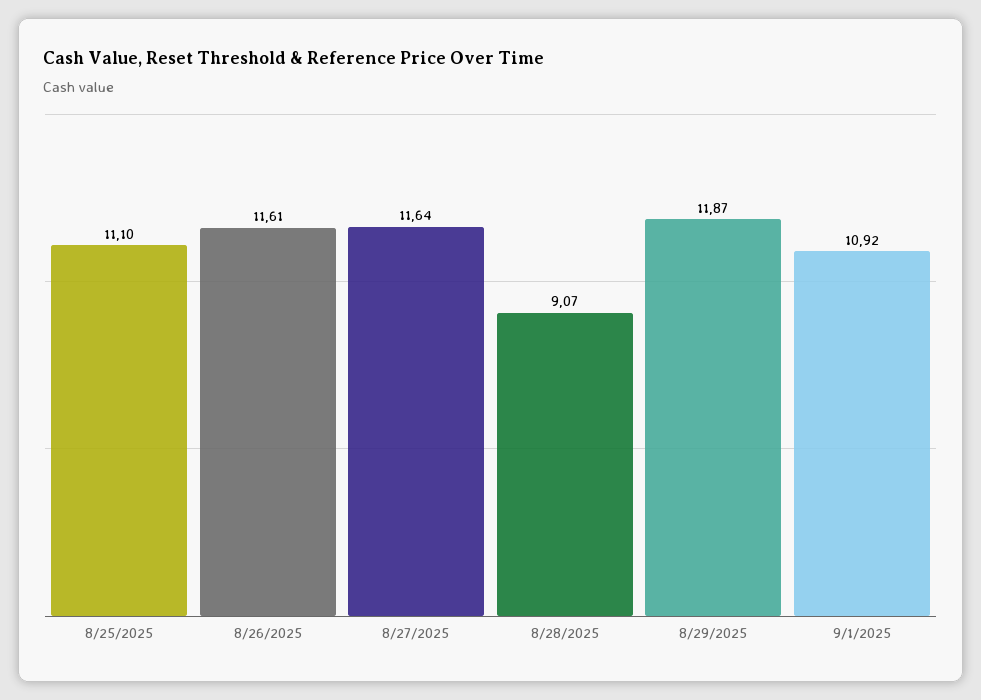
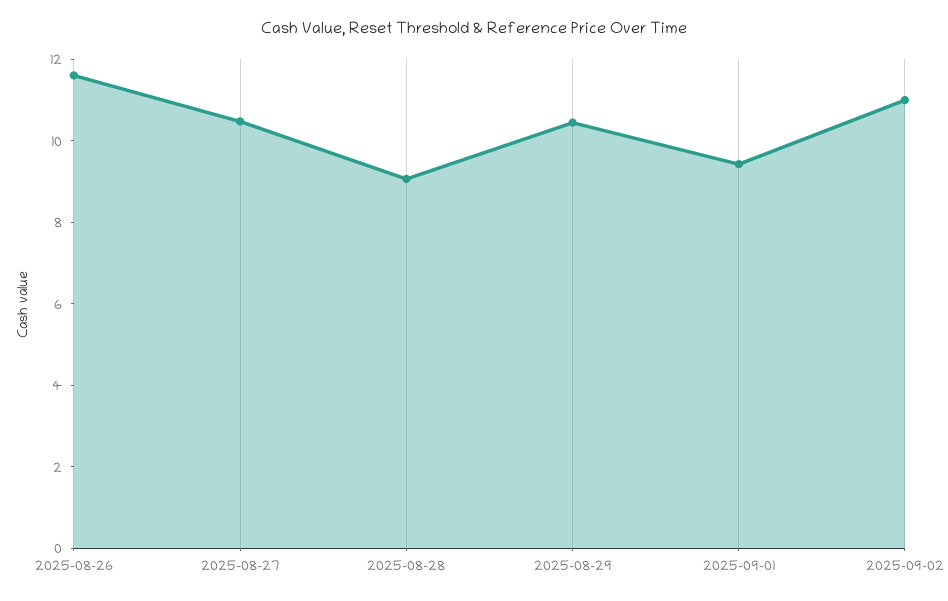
8/25/2025: 11.1 -> none
8/27/2025: 11.64 -> 10.5
8/29/2025: 11.87 -> 10.5
9/1/2025: 10.92 -> 9.5
2025-09-02: none -> 11

